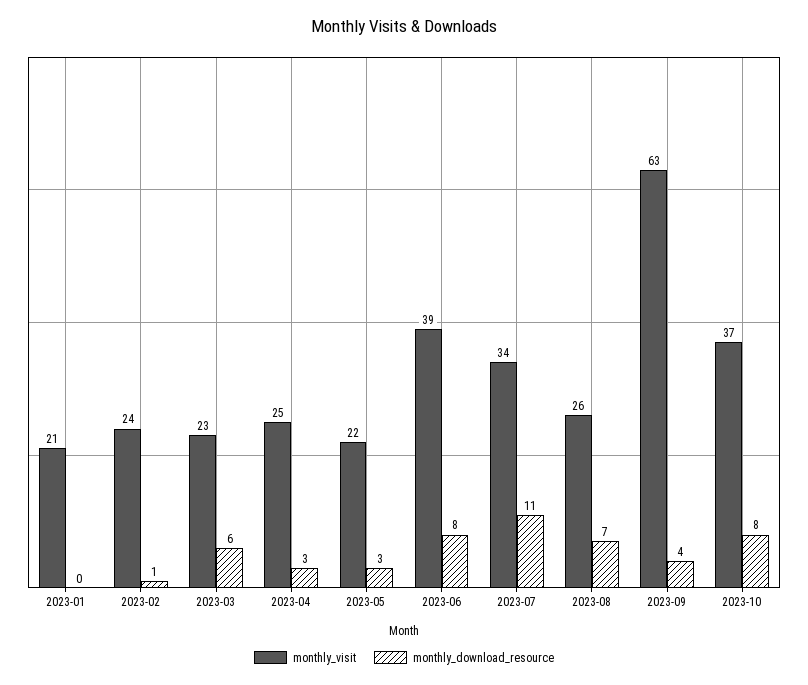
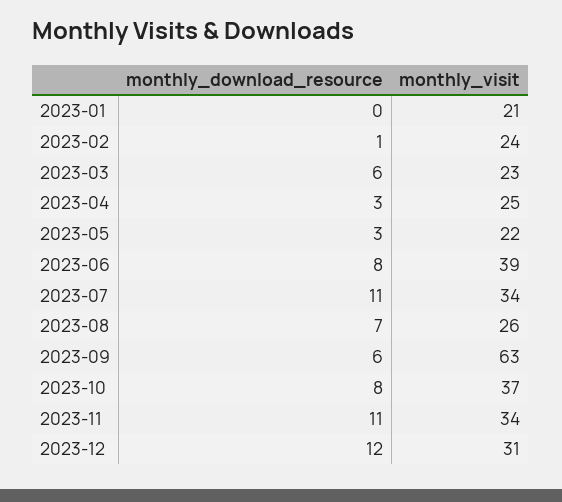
monthly_download_resource, 2023-09: 4 -> 6
monthly_download_resource, 2023-11: none -> 11
monthly_visit, 2023-11: none -> 34
monthly_download_resource, 2023-12: none -> 12
monthly_visit, 2023-12: none -> 31

